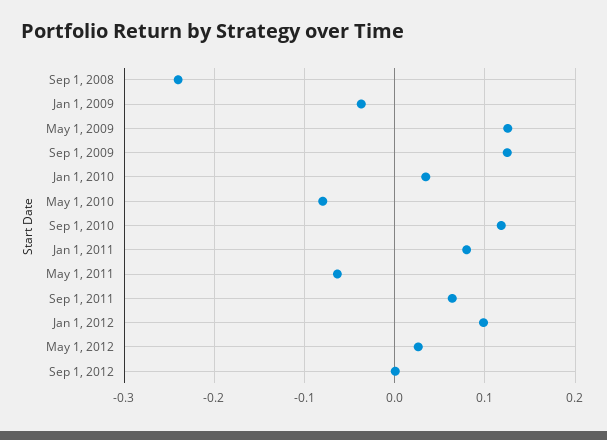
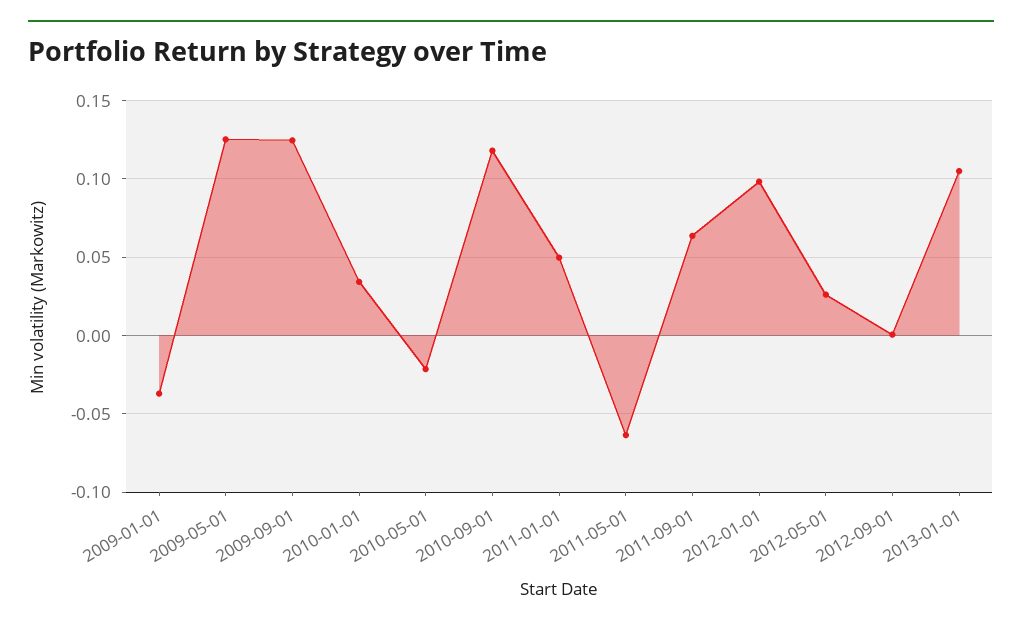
Sep 1, 2008: -0.24 -> none
May 1, 2010: -0.08 -> -0.02
Jan 1, 2011: 0.08 -> 0.05
2013-01-01: none -> 0.105

